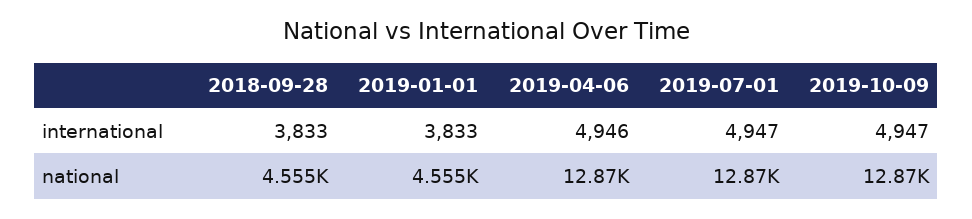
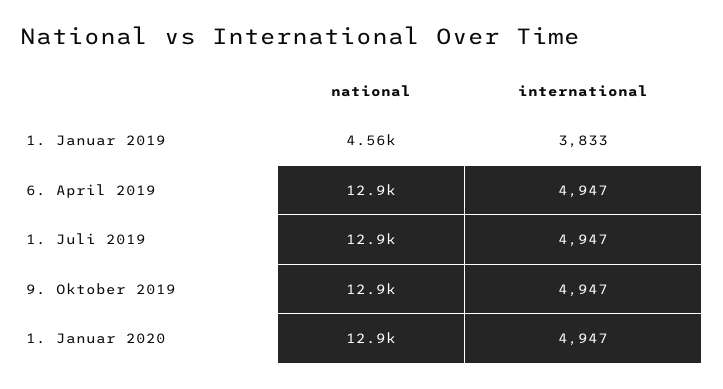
2018-09-28, international: 3833 -> none
2019-04-06, international: 4946 -> 4947
2018-09-28, national: 4555 -> none
1. Januar 2020, national: none -> 12900
1. Januar 2020, international: none -> 4947

